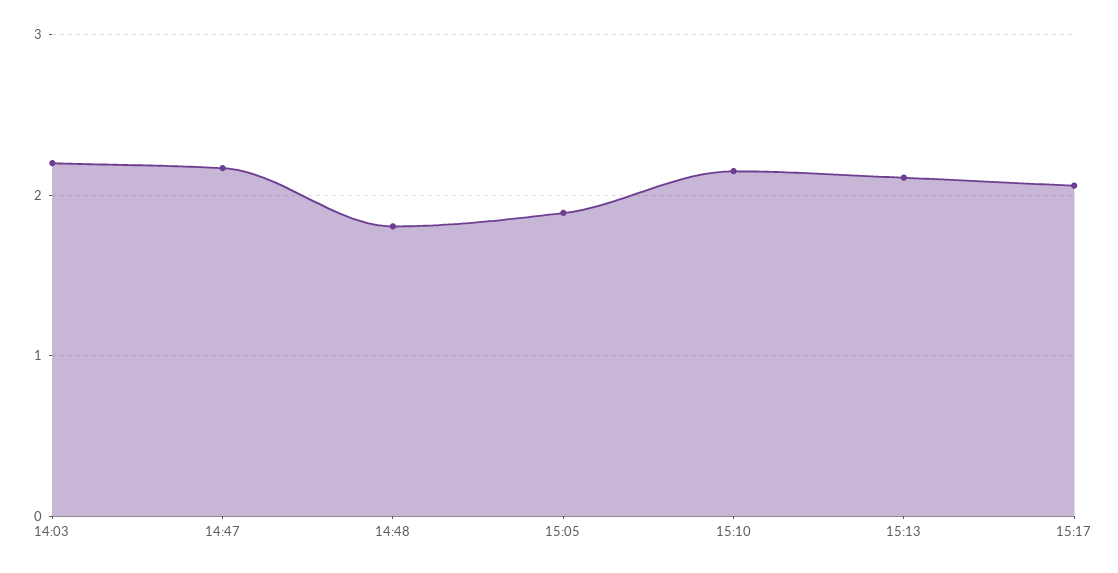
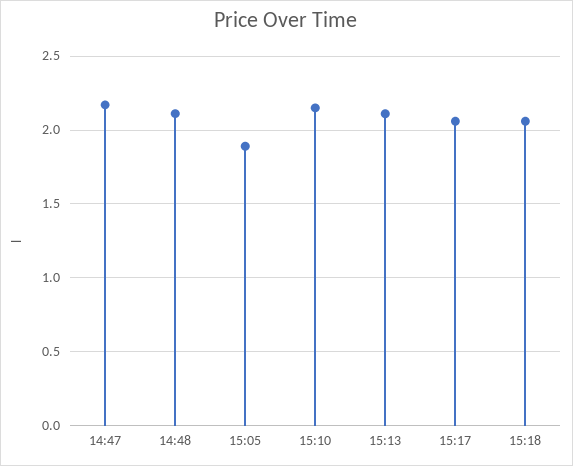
14:03: 2.2 -> none
14:48: 1.8 -> 2.1
15:18: none -> 2.05

